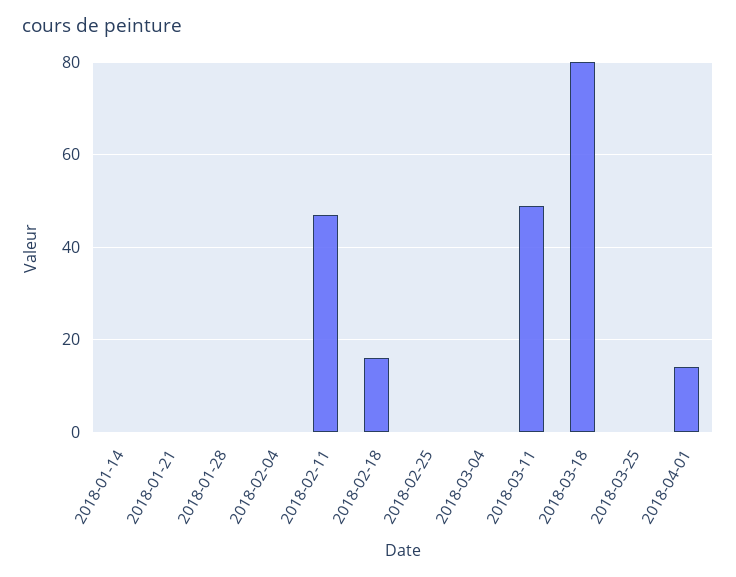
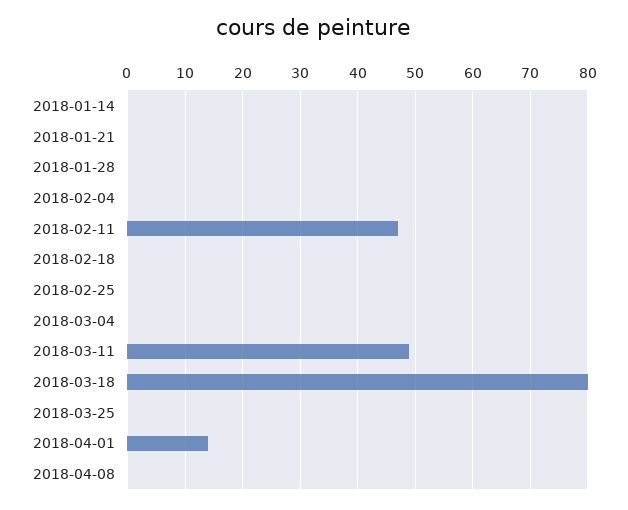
2018-02-18: 15 -> 0
2018-04-08: none -> 0

